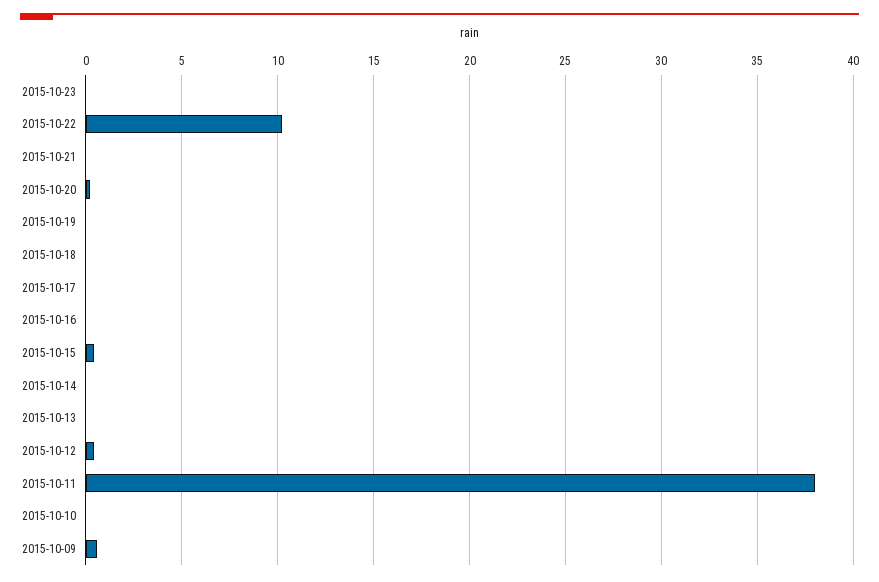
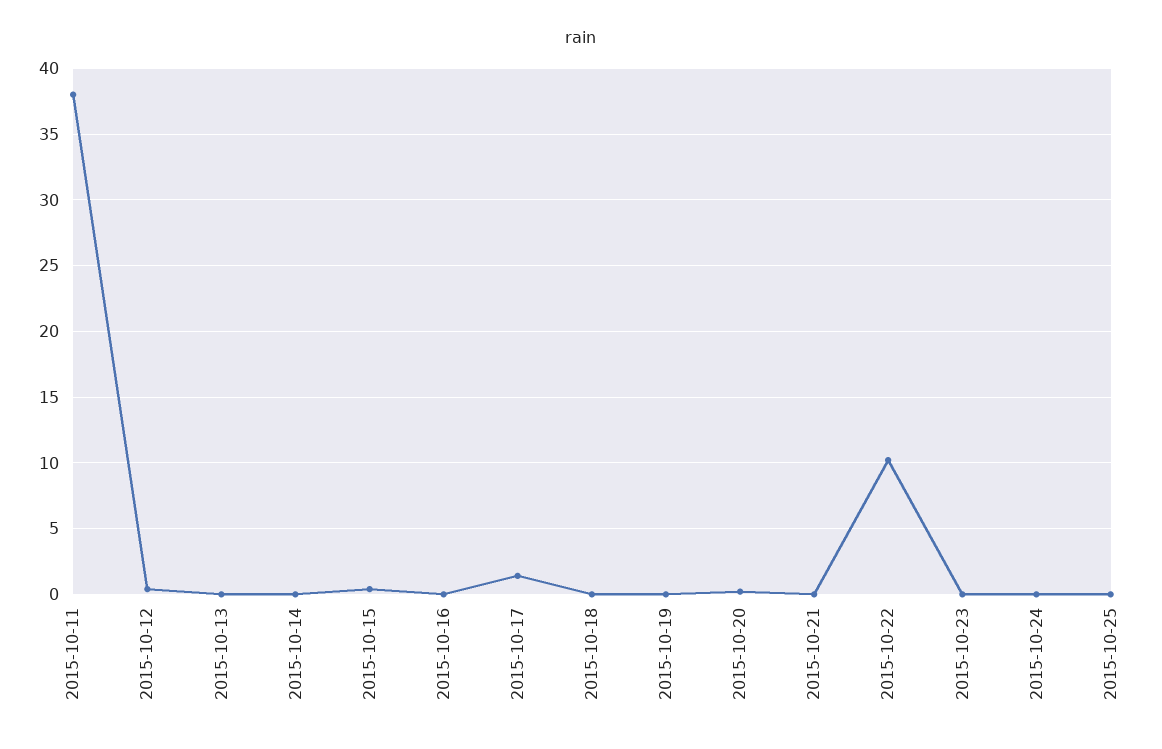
2015-10-17: 0 -> 1.5
2015-10-10: 0 -> none
2015-10-09: 0.5 -> none
2015-10-24: none -> 0
2015-10-25: none -> 0

